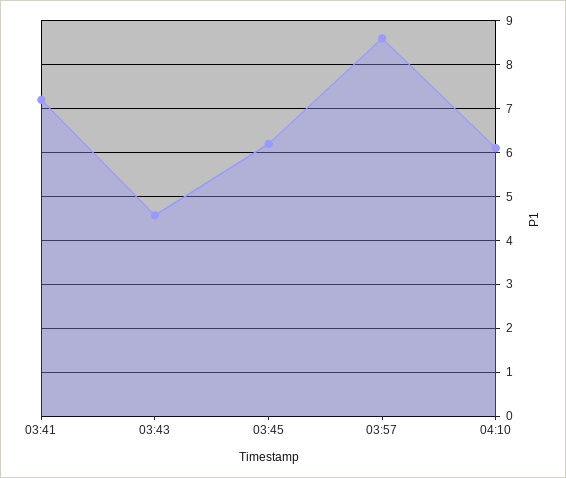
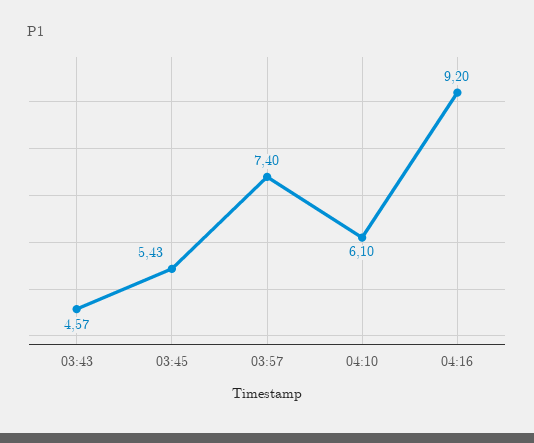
03:41: 7.2 -> none
03:45: 6.2 -> 5.43
03:57: 8.6 -> 7.4
04:16: none -> 9.2

